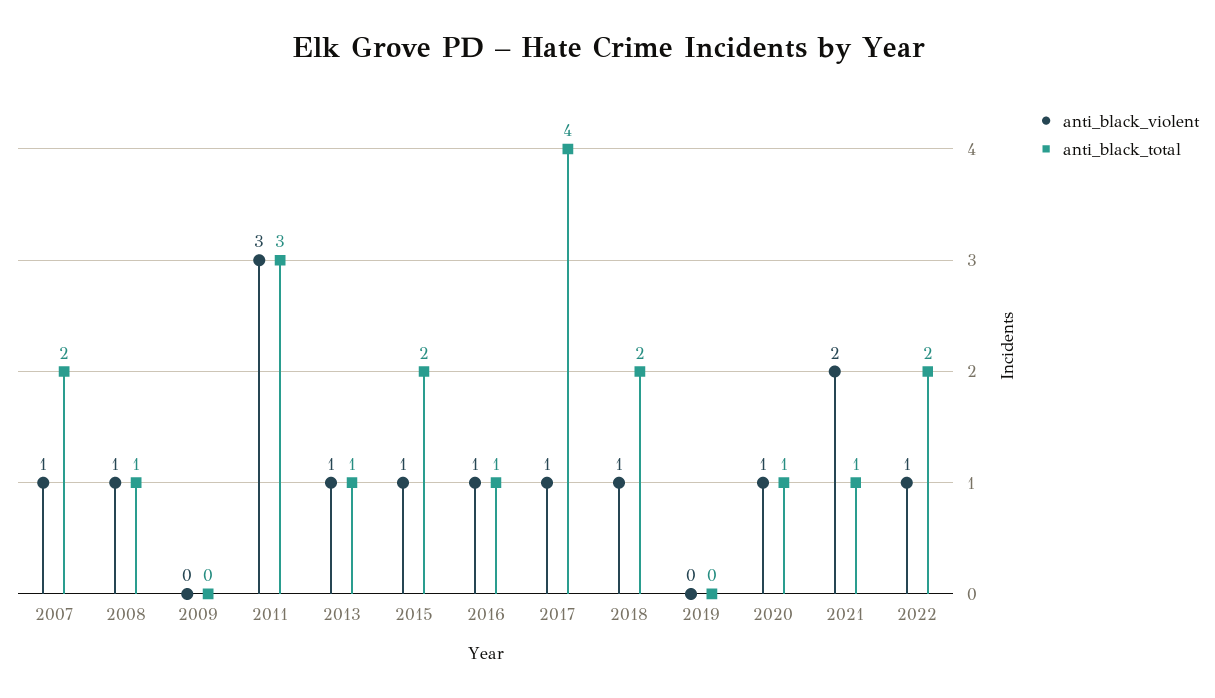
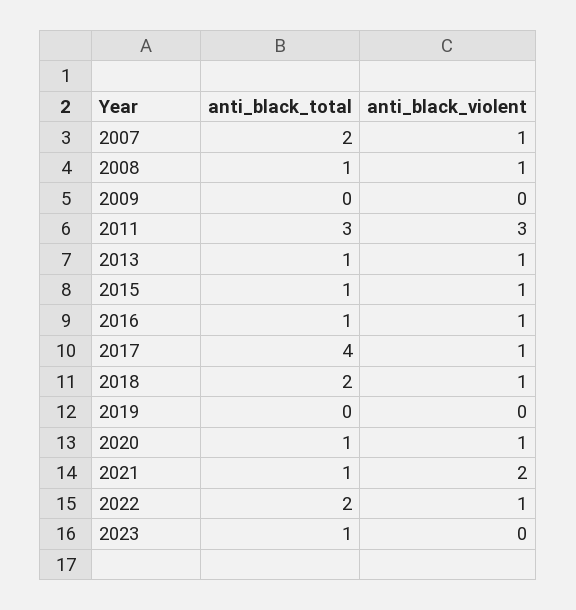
anti_black_total, 2015: 2 -> 1
anti_black_total, 2023: none -> 1
anti_black_violent, 2023: none -> 0

